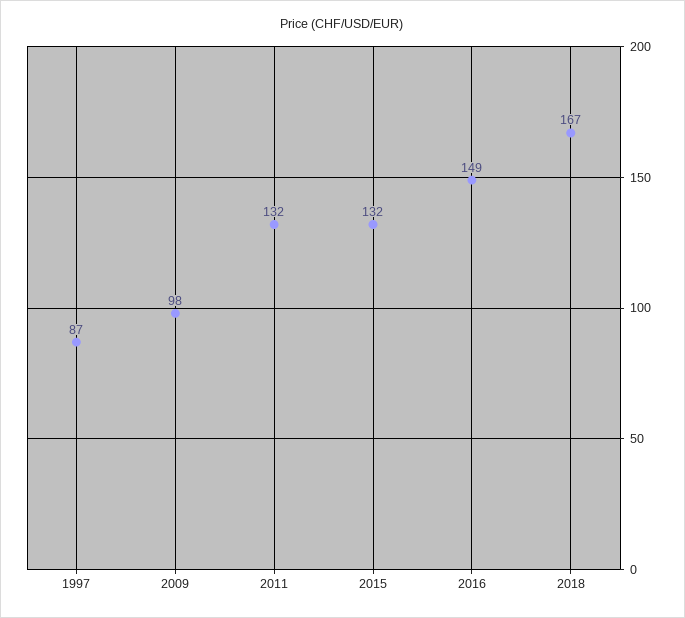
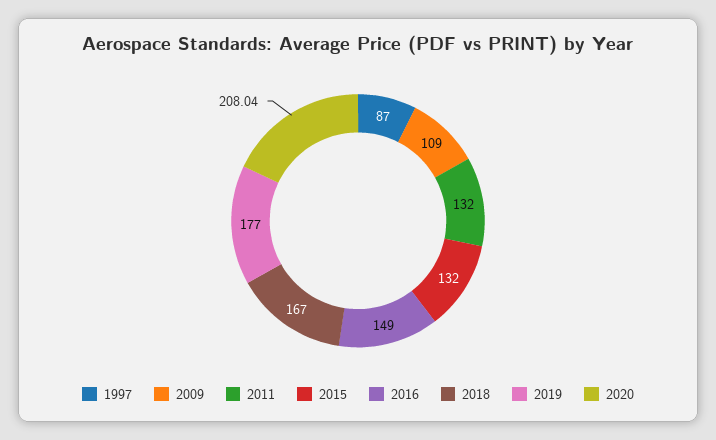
2009: 98 -> 109
2019: none -> 177
2020: none -> 208.04

